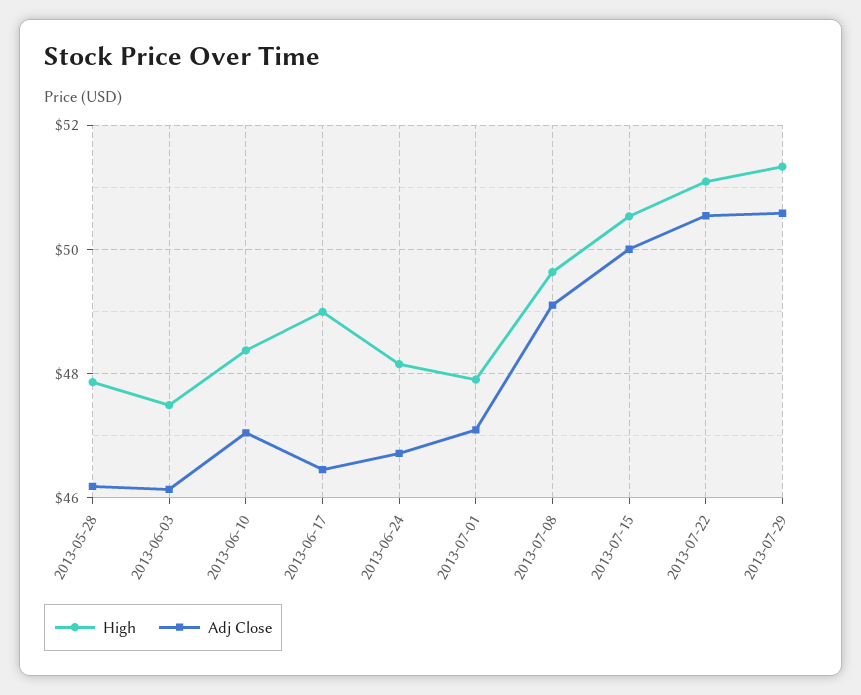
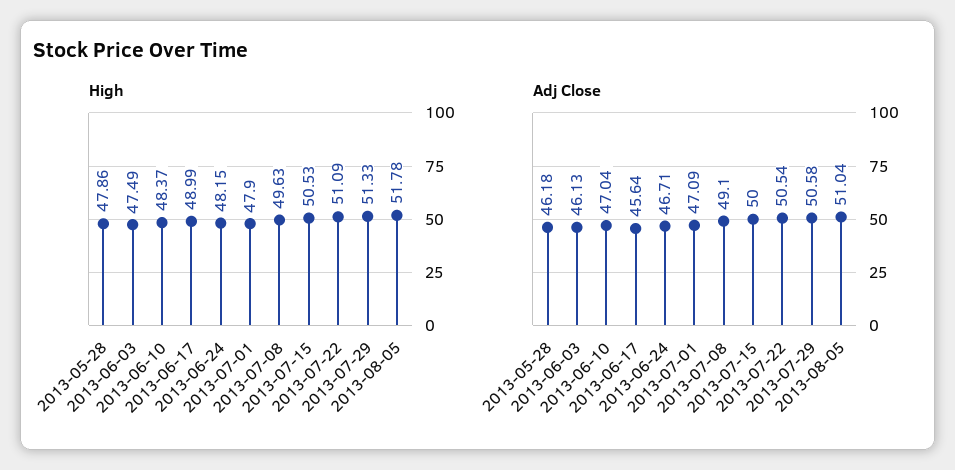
Adj Close, 2013-06-17: 46.4 -> 45.64
High, 2013-08-05: none -> 51.78
Adj Close, 2013-08-05: none -> 51.04

